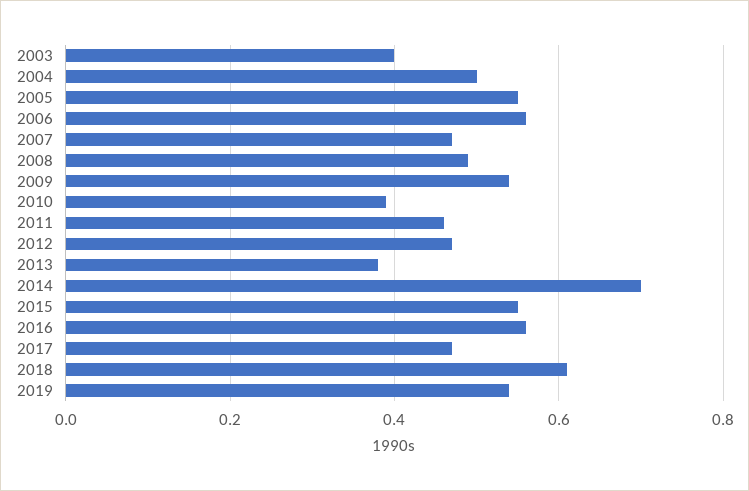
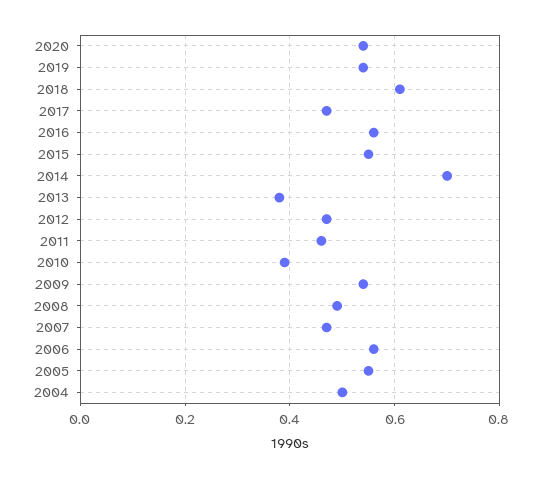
2003: 0.4 -> none
2020: none -> 0.55

